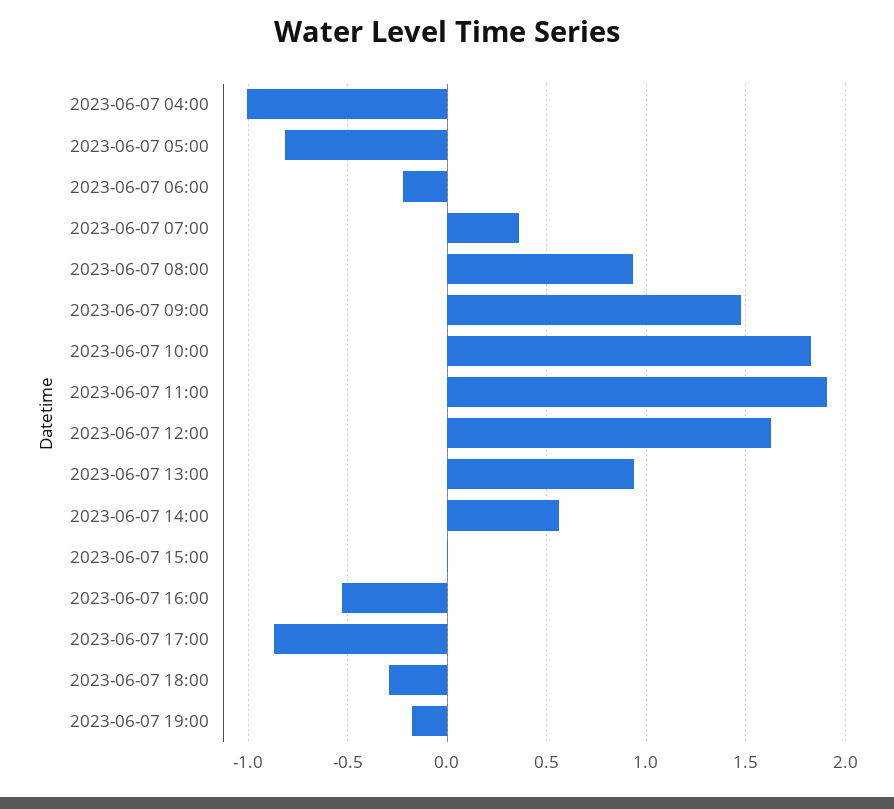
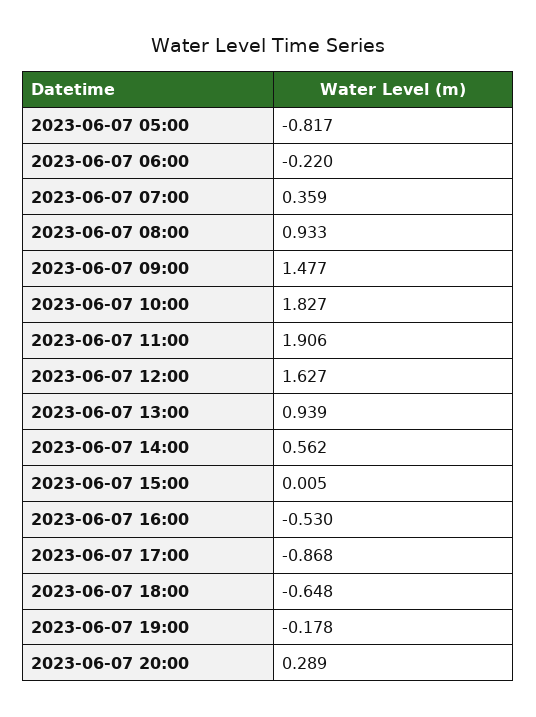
2023-06-07 04:00: -1 -> none
2023-06-07 18:00: -0.3 -> -0.648
2023-06-07 20:00: none -> 0.289

